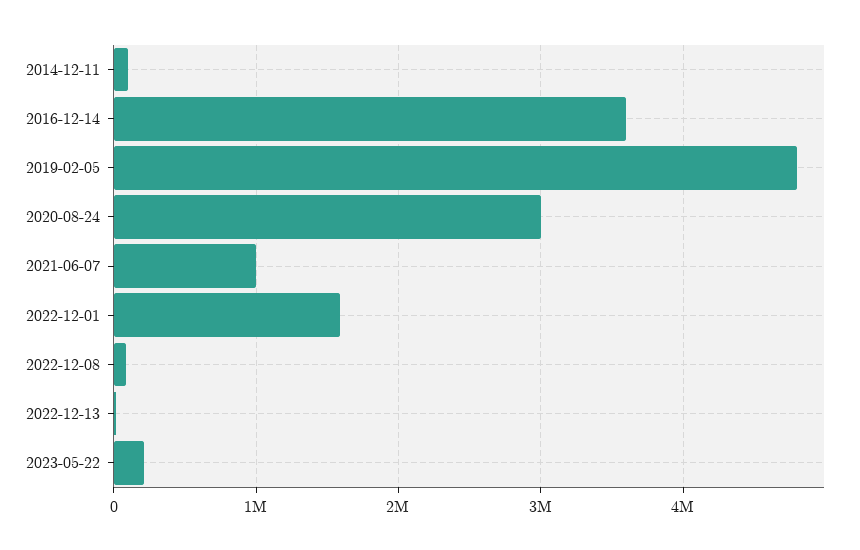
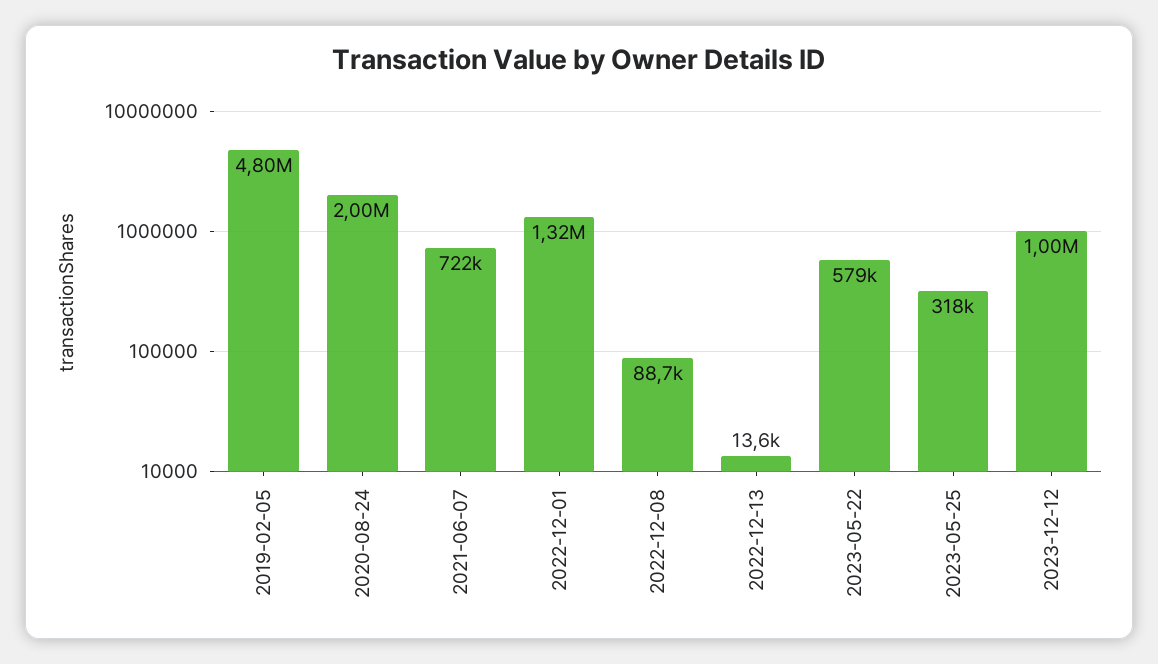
2014-12-11: 100000 -> none
2016-12-14: 3600000 -> none
2020-08-24: 3000000 -> 2000000
2021-06-07: 1000000 -> 722000
2022-12-01: 1600000 -> 1320000
2023-05-22: 200000 -> 579000
2023-05-25: none -> 318000
2023-12-12: none -> 1000000

